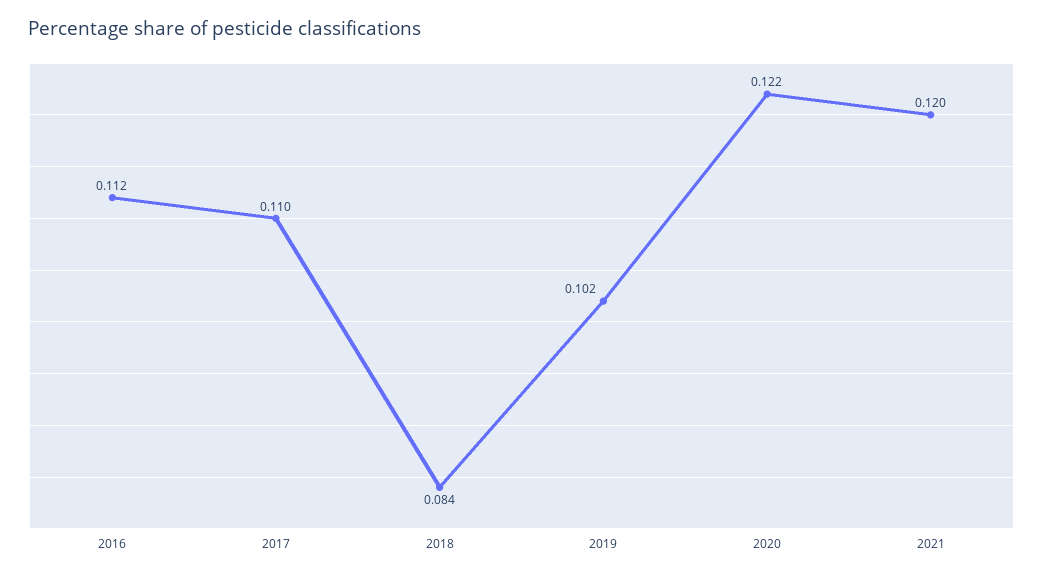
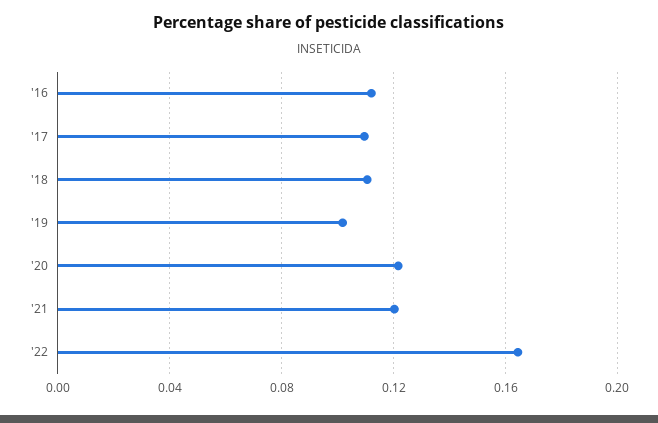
2018: 0.084 -> 0.11
'22: none -> 0.165

